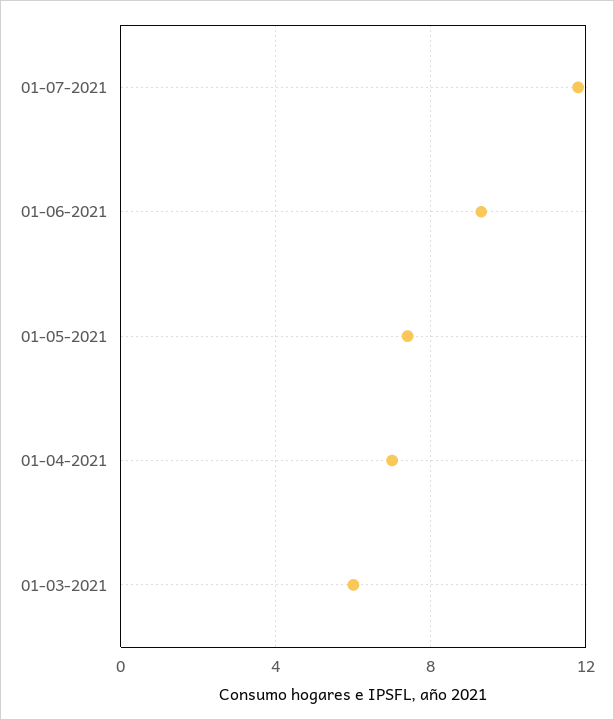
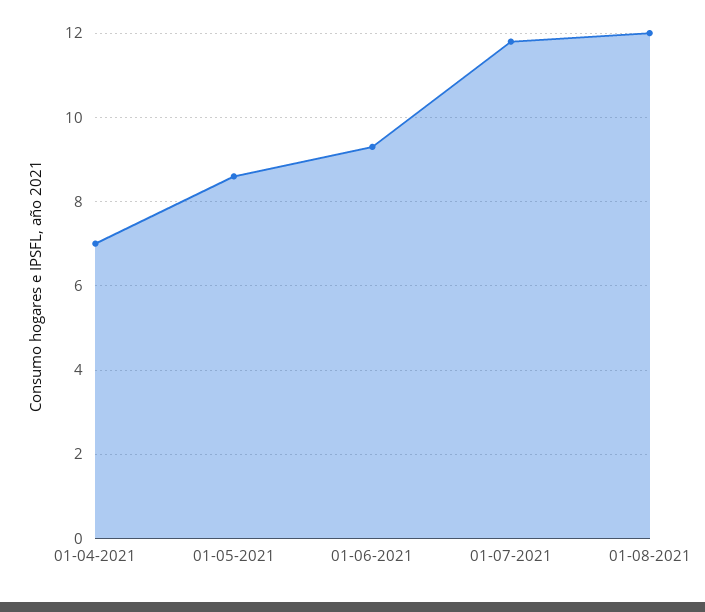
01-05-2021: 7.5 -> 8.5
01-03-2021: 6 -> none
01-08-2021: none -> 12

